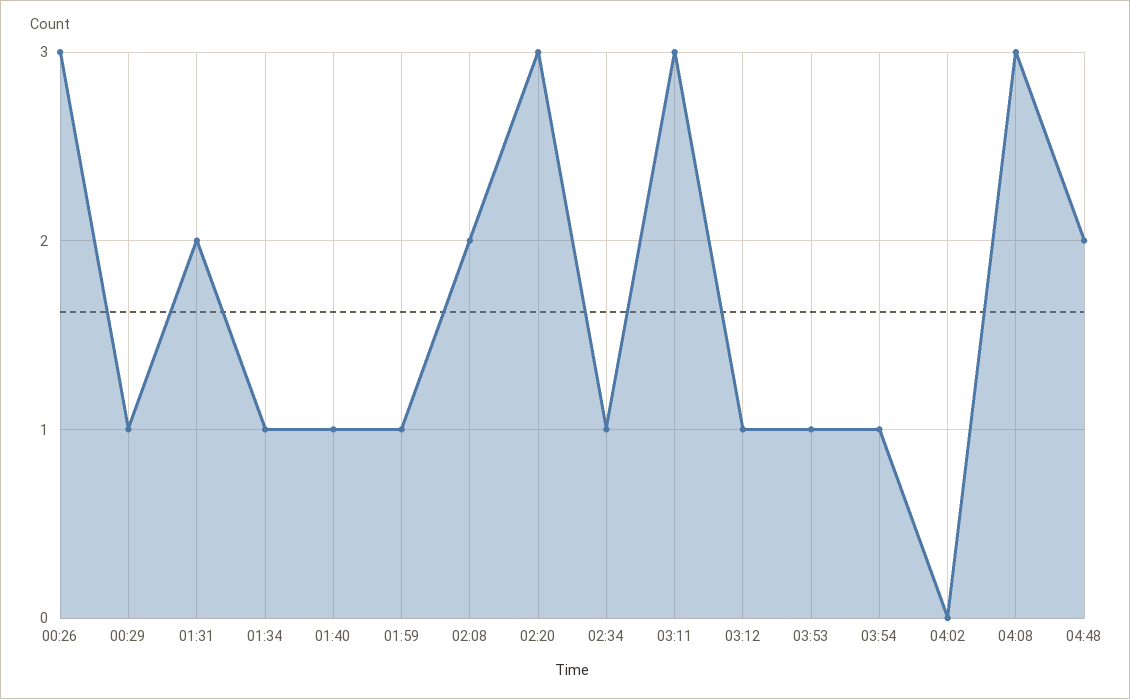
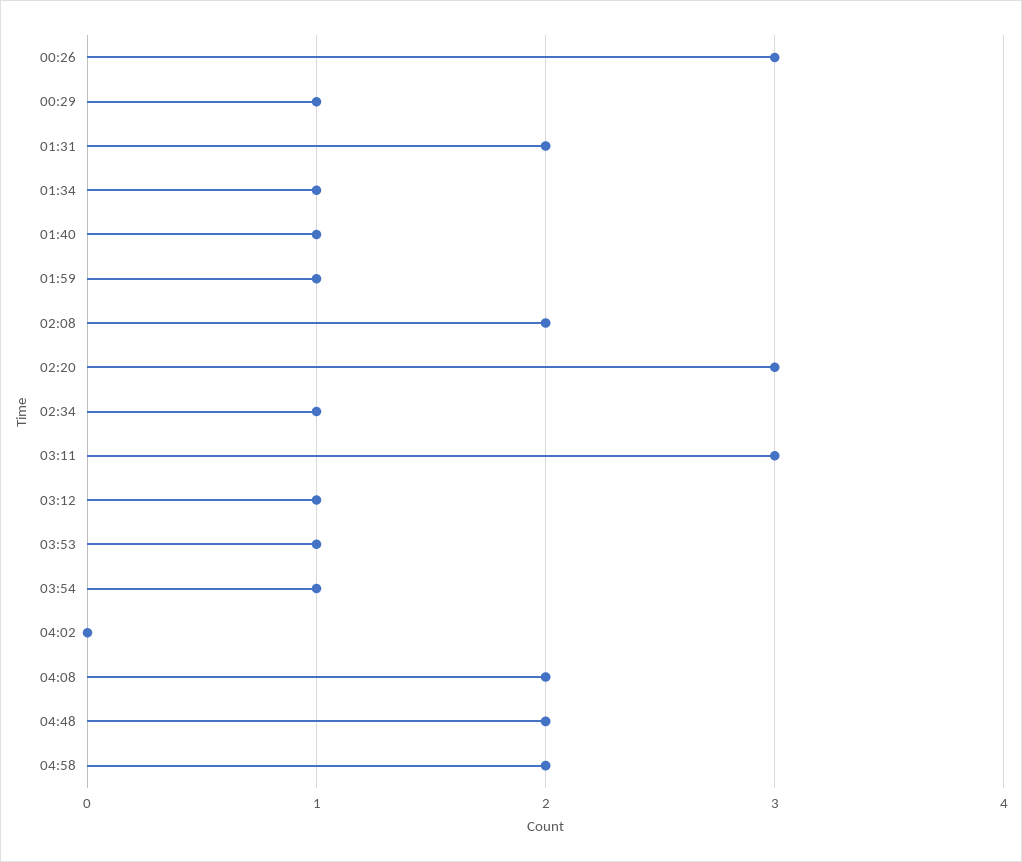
04:08: 3 -> 2
04:58: none -> 2

